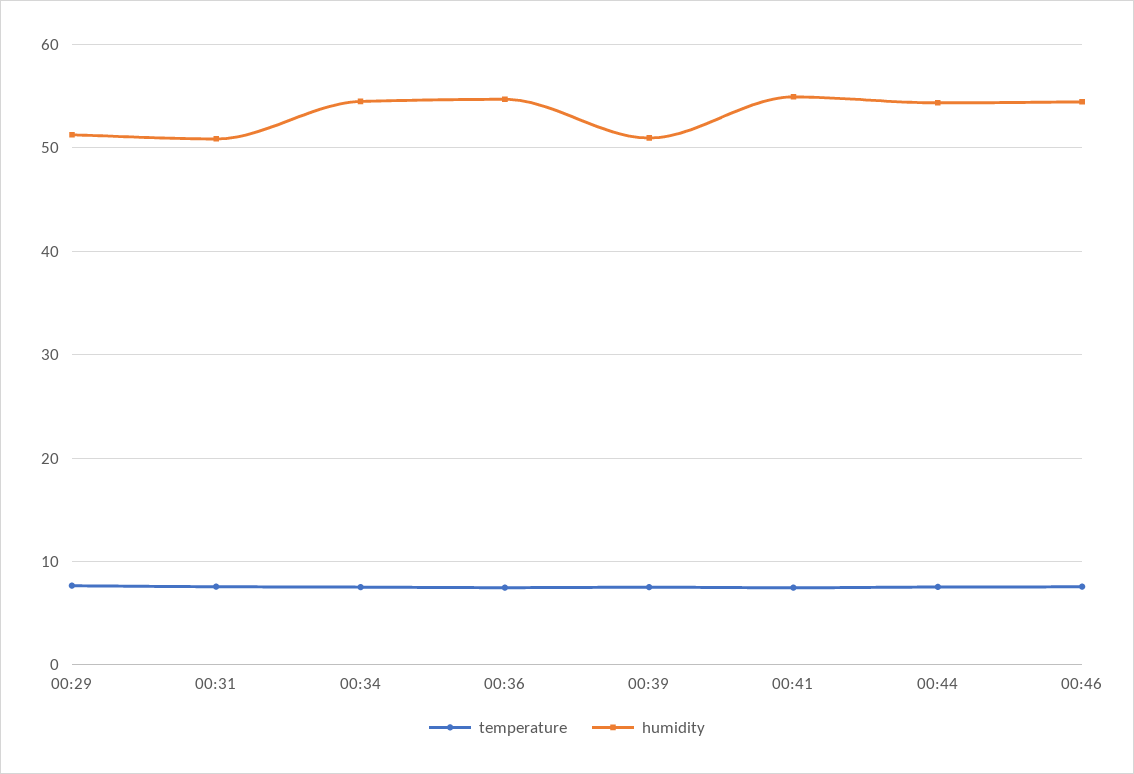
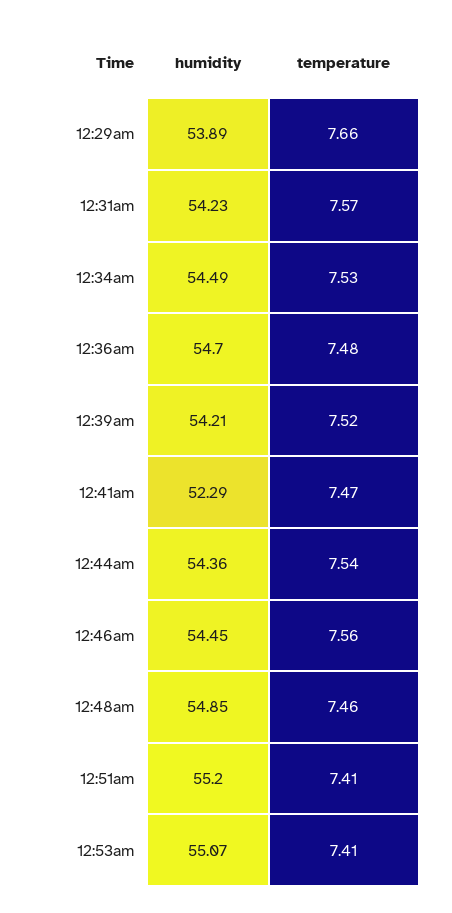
humidity, 00:29: 51 -> 53.89
humidity, 00:31: 51 -> 54.23
humidity, 00:39: 51 -> 54.21
humidity, 00:41: 55 -> 52.29
humidity, 12:48am: none -> 54.85
temperature, 12:48am: none -> 7.46
humidity, 12:51am: none -> 55.2
temperature, 12:51am: none -> 7.41
humidity, 12:53am: none -> 55.07
temperature, 12:53am: none -> 7.41

